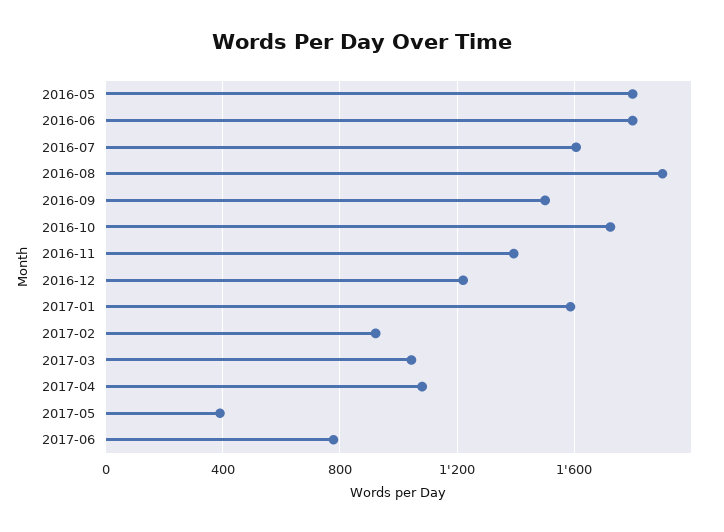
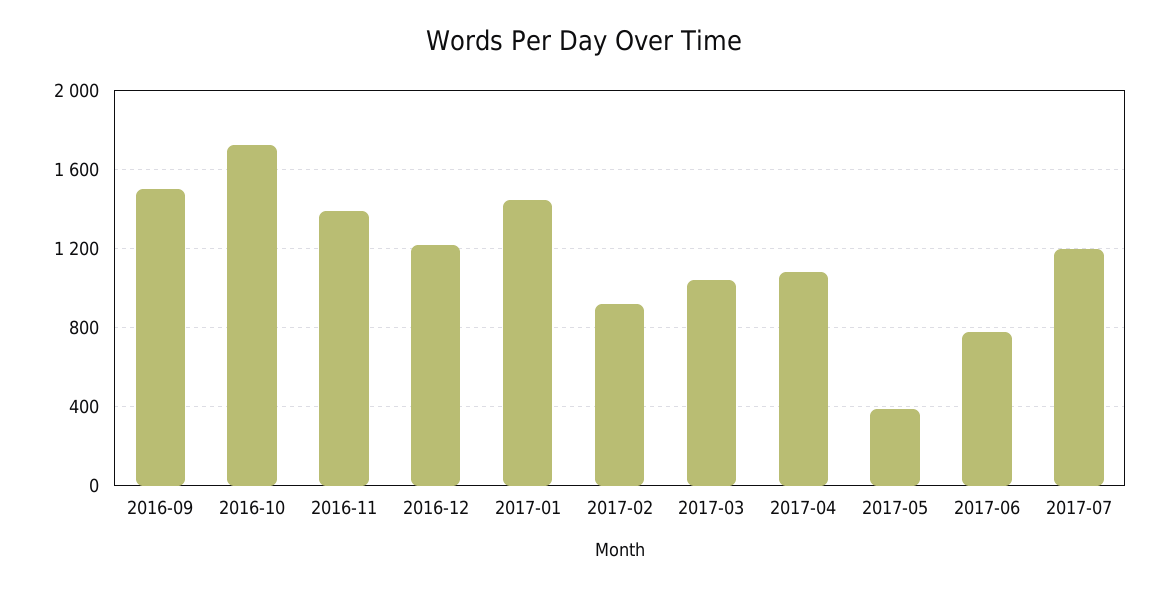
2016-05: 1800 -> none
2016-06: 1800 -> none
2016-07: 1600 -> none
2016-08: 1900 -> none
2017-01: 1600 -> 1450
2017-07: none -> 1200

